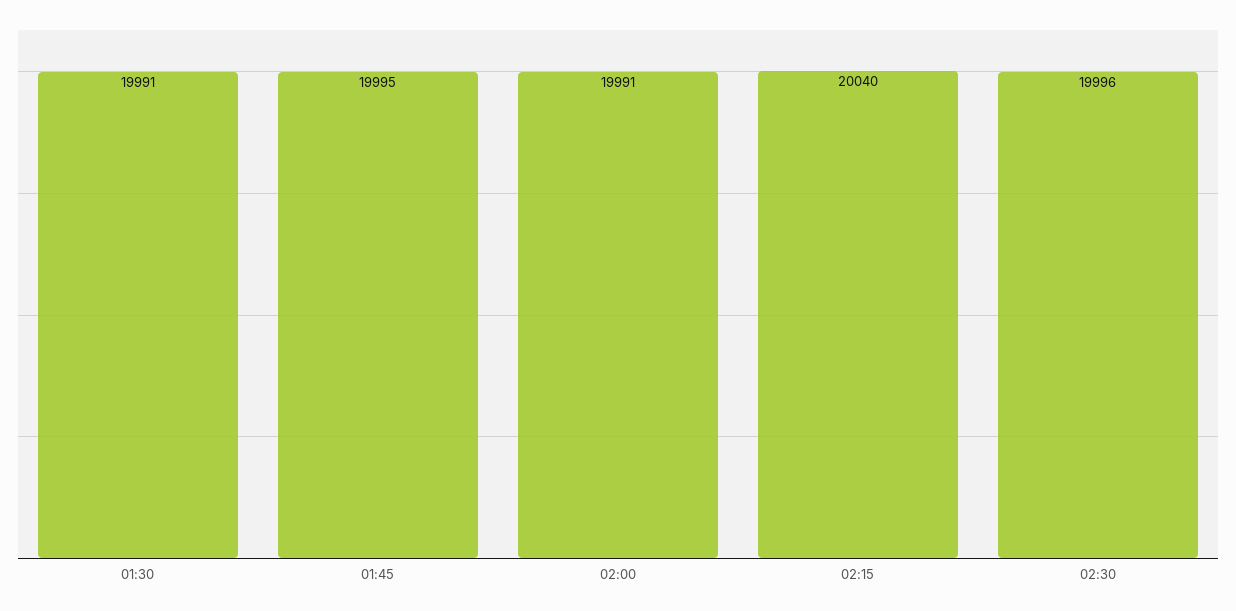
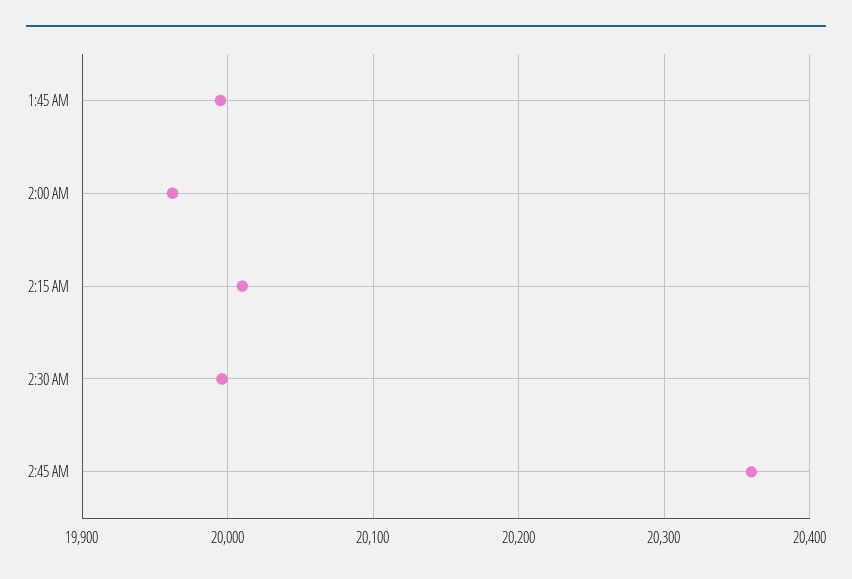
01:30: 19991 -> none
02:00: 19991 -> 19960
02:15: 20040 -> 20010
2:45 AM: none -> 20360

